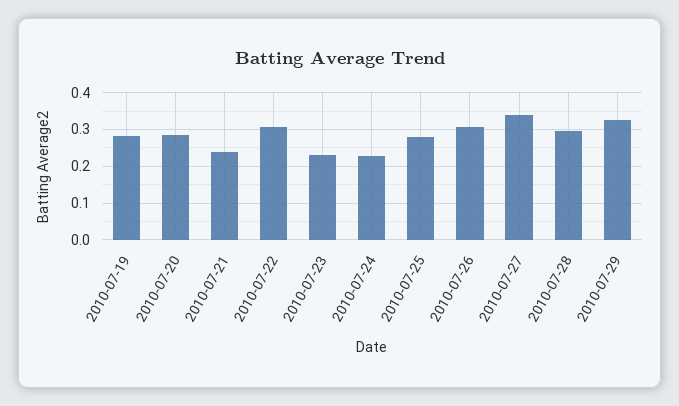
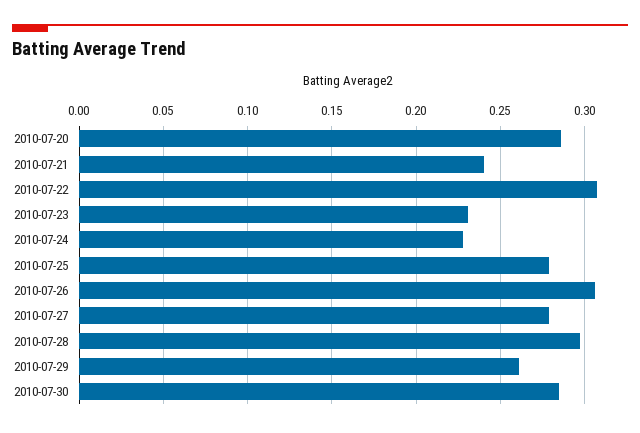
2010-07-19: 0.28 -> none
2010-07-27: 0.34 -> 0.28
2010-07-29: 0.32 -> 0.26
2010-07-30: none -> 0.285

